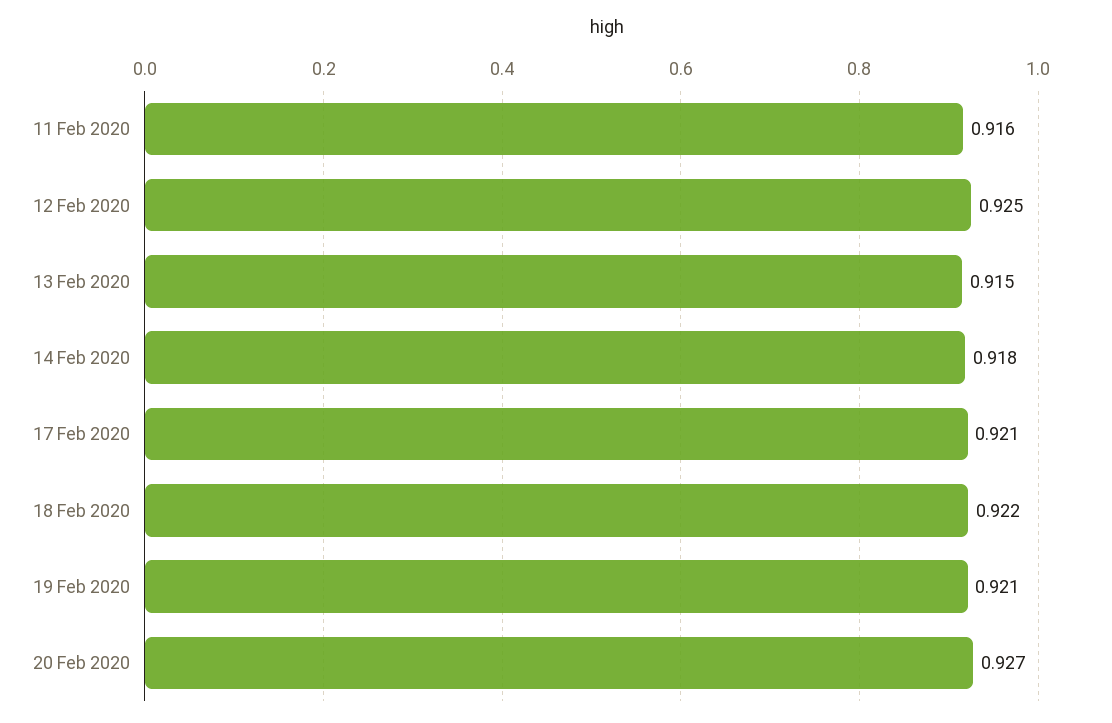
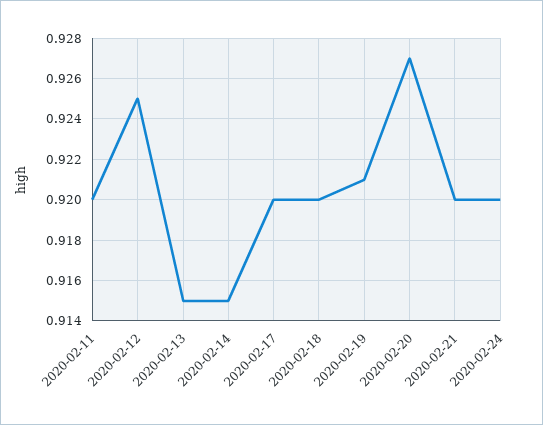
11 Feb 2020: 0.916 -> 0.92
14 Feb 2020: 0.918 -> 0.915
17 Feb 2020: 0.921 -> 0.92
18 Feb 2020: 0.922 -> 0.92
2020-02-21: none -> 0.92
2020-02-24: none -> 0.92

